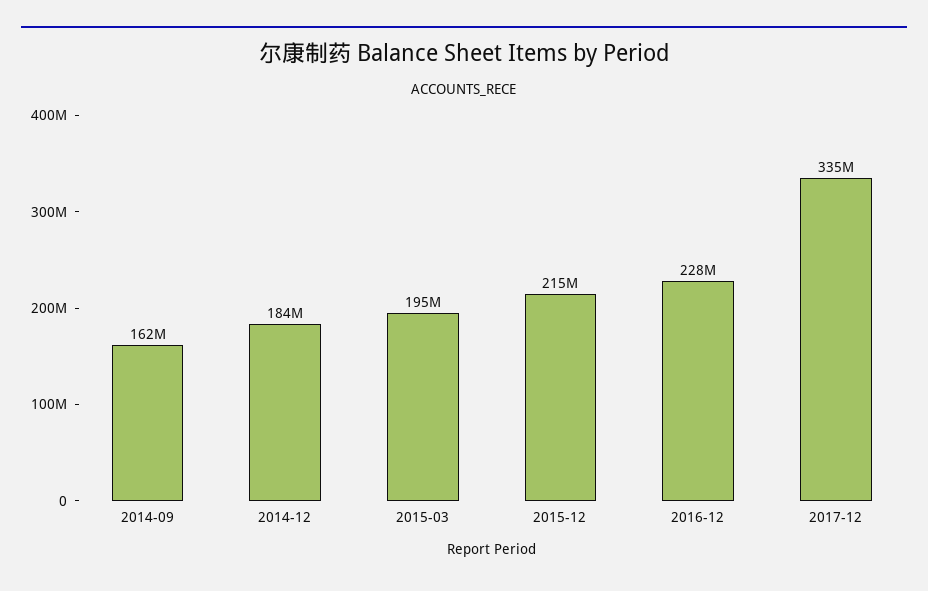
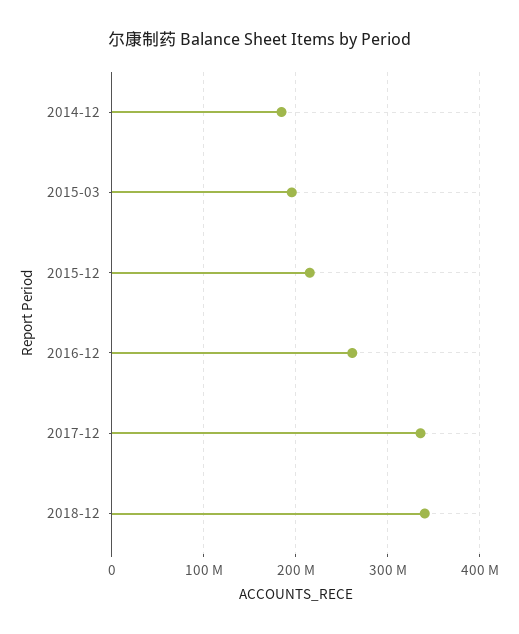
2014-09: 162000000 -> none
2016-12: 228000000 -> 260000000
2018-12: none -> 340000000

